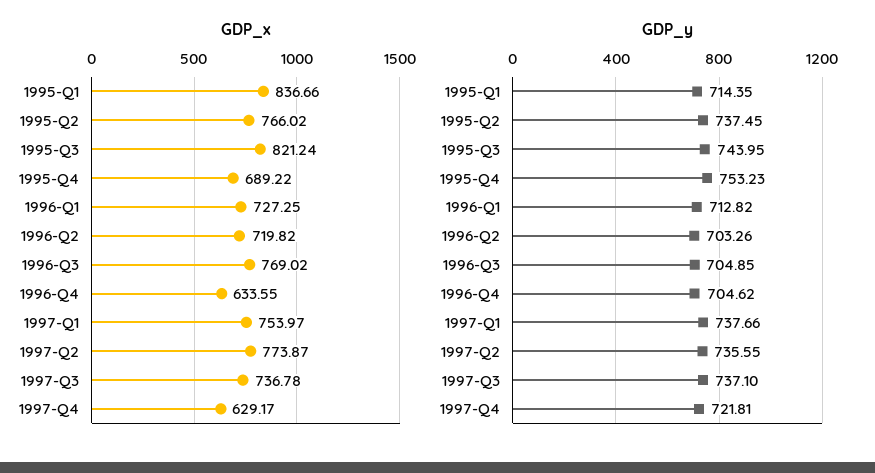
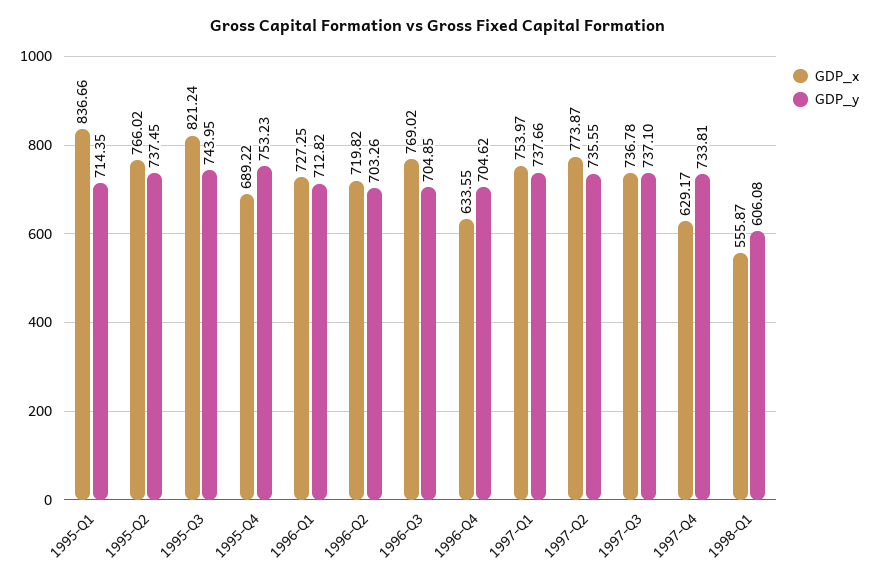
GDP_y, 1997-Q4: 721.81 -> 733.81
GDP_x, 1998-Q1: none -> 555.87
GDP_y, 1998-Q1: none -> 606.08

